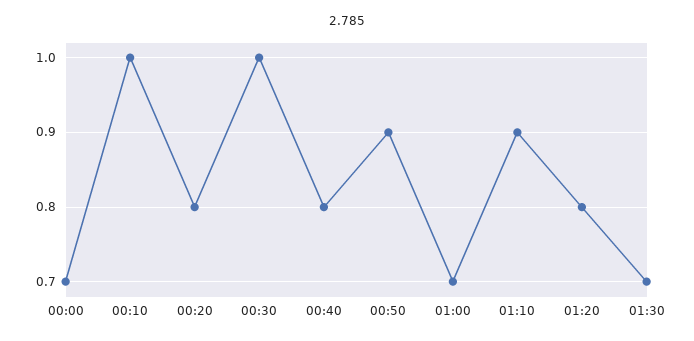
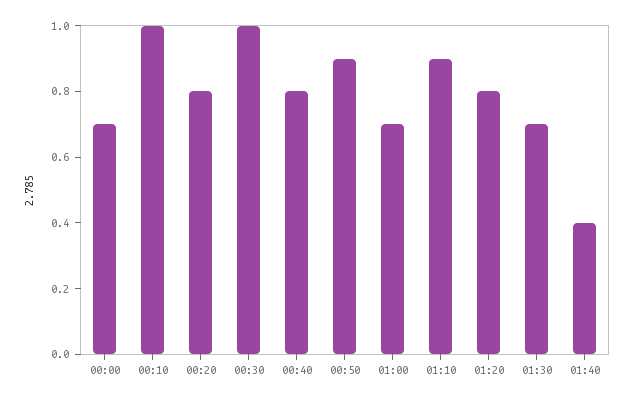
01:40: none -> 0.4

